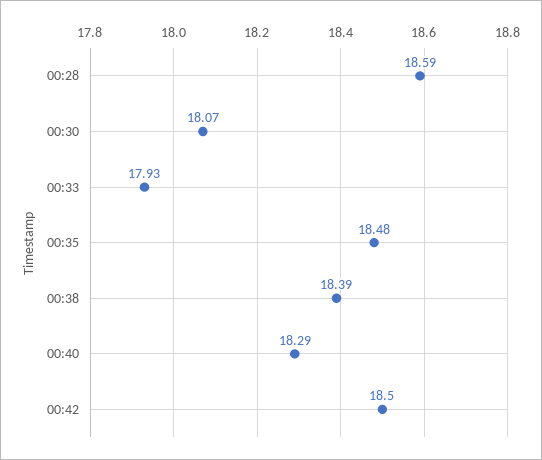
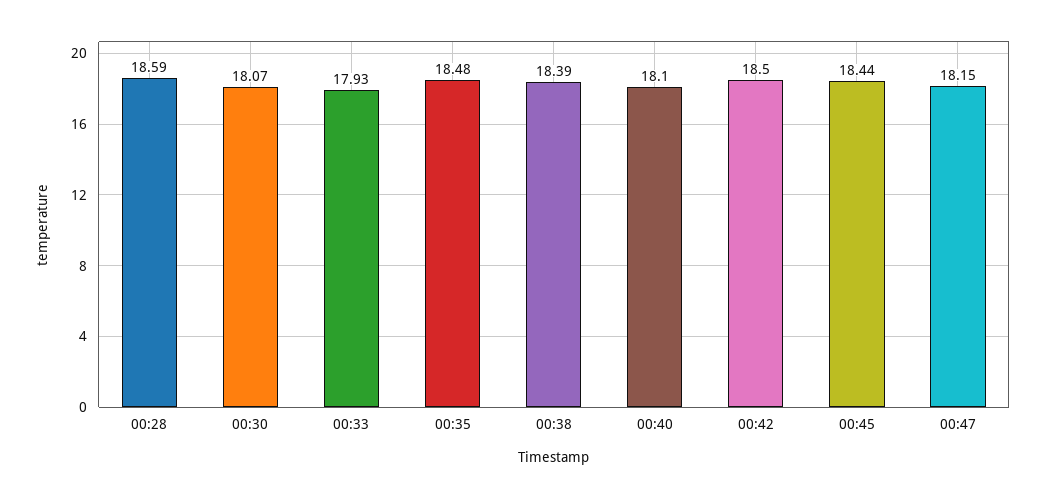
00:40: 18.29 -> 18.1
00:45: none -> 18.44
00:47: none -> 18.15

